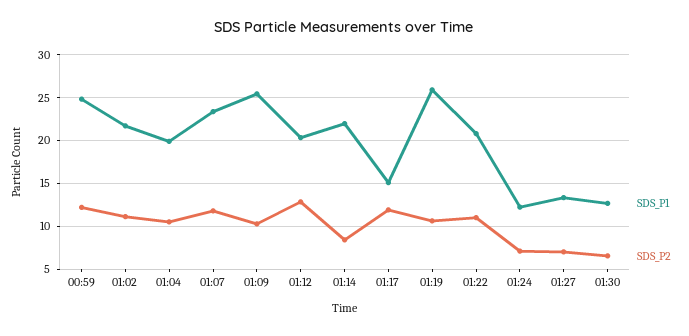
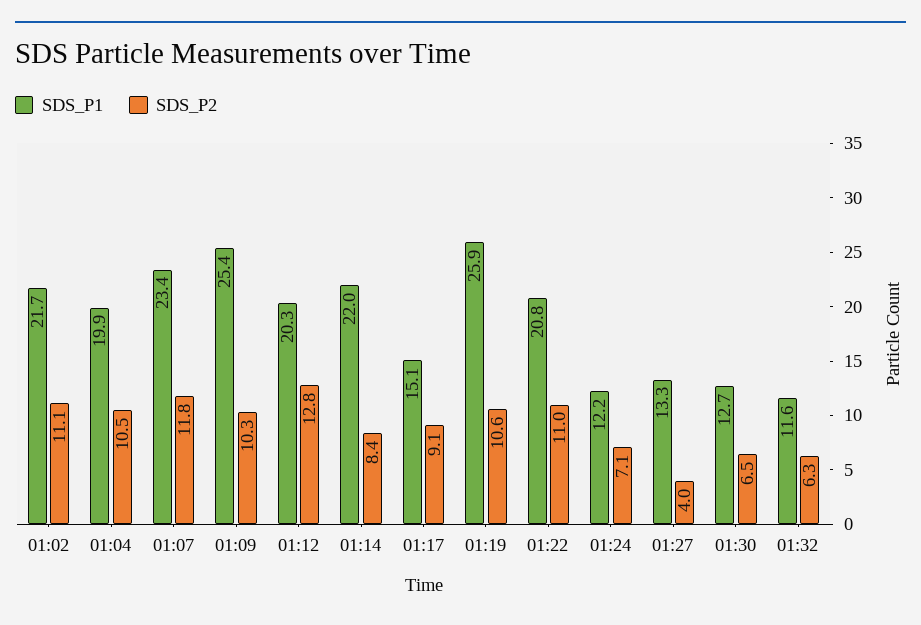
SDS_P1, 00:59: 25 -> none
SDS_P2, 00:59: 12 -> none
SDS_P2, 01:17: 12 -> 9.1
SDS_P2, 01:27: 7 -> 4
SDS_P1, 01:32: none -> 11.6
SDS_P2, 01:32: none -> 6.3

